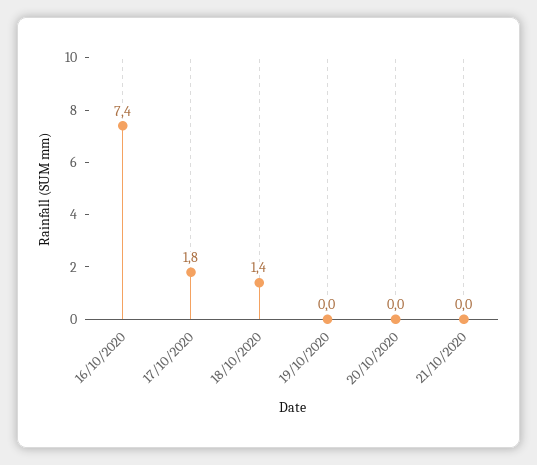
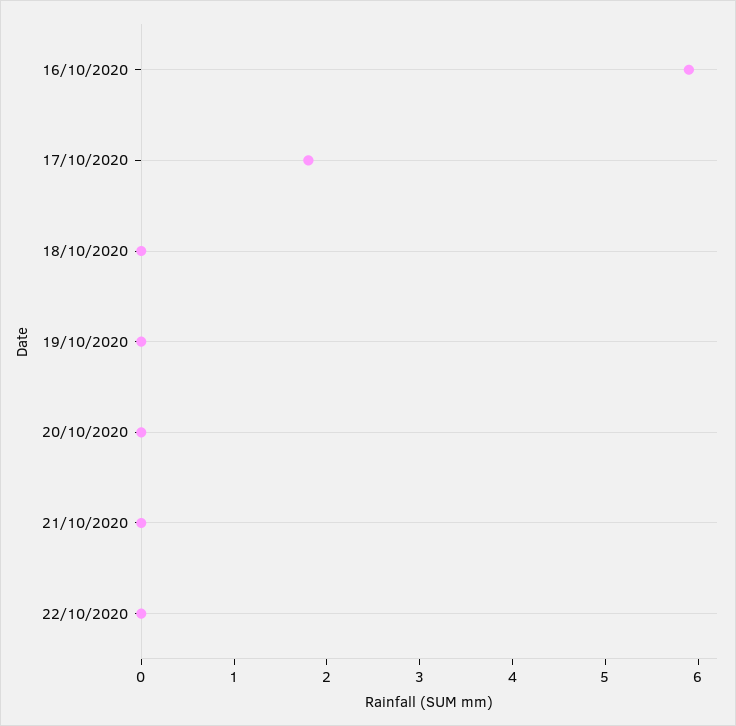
16/10/2020: 7.4 -> 5.9
18/10/2020: 1.4 -> 0
22/10/2020: none -> 0

